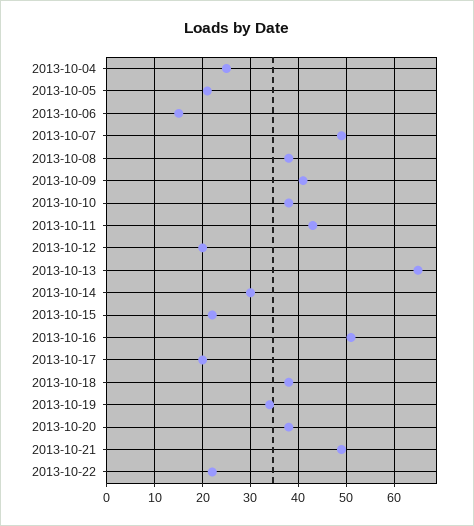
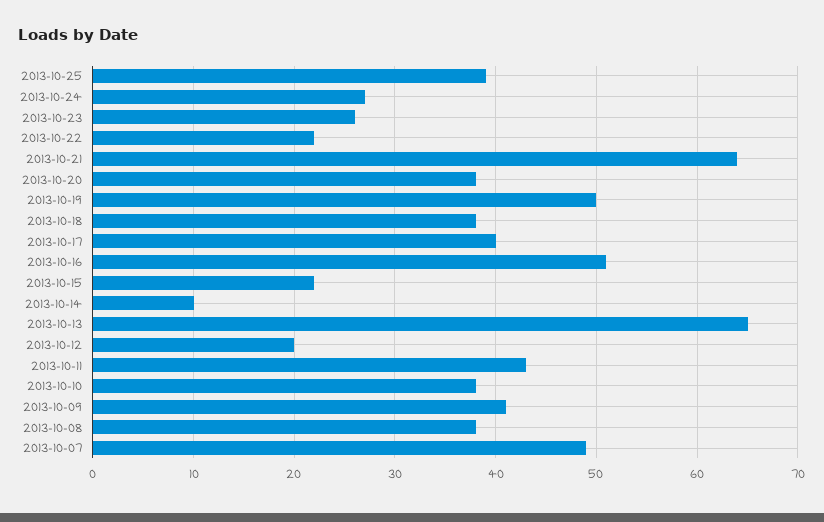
2013-10-04: 25 -> none
2013-10-05: 20 -> none
2013-10-06: 15 -> none
2013-10-14: 30 -> 10
2013-10-17: 20 -> 40
2013-10-19: 35 -> 50
2013-10-21: 50 -> 64
2013-10-25: none -> 39
2013-10-24: none -> 27
2013-10-23: none -> 26

